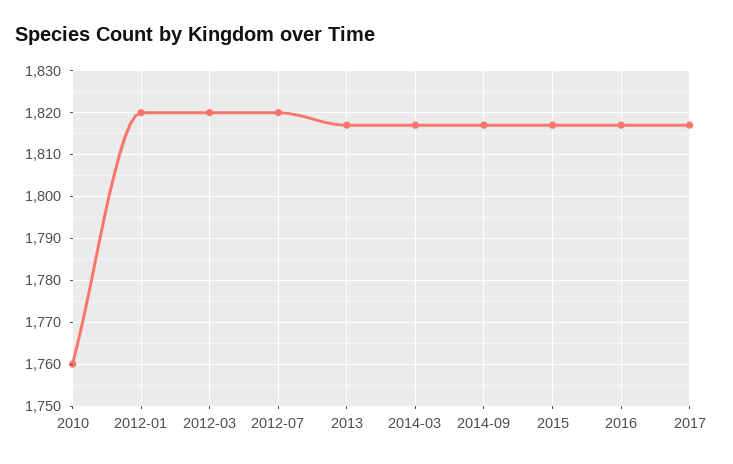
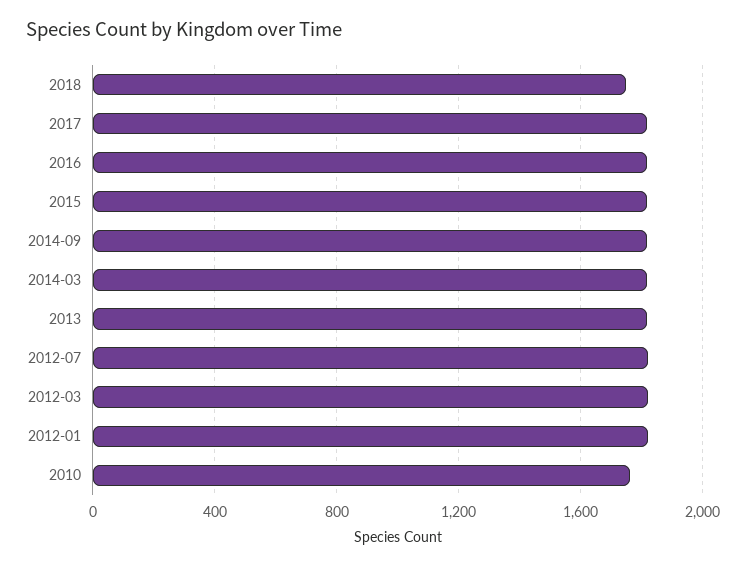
2018: none -> 1750

